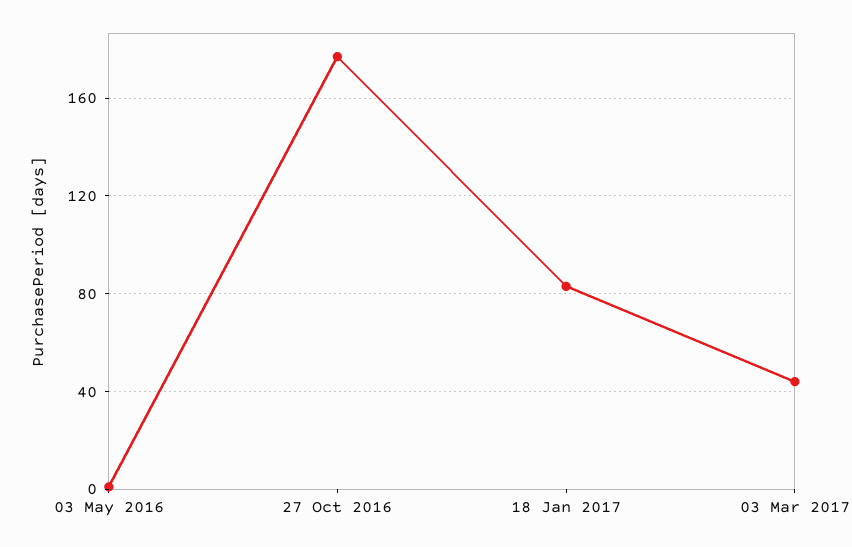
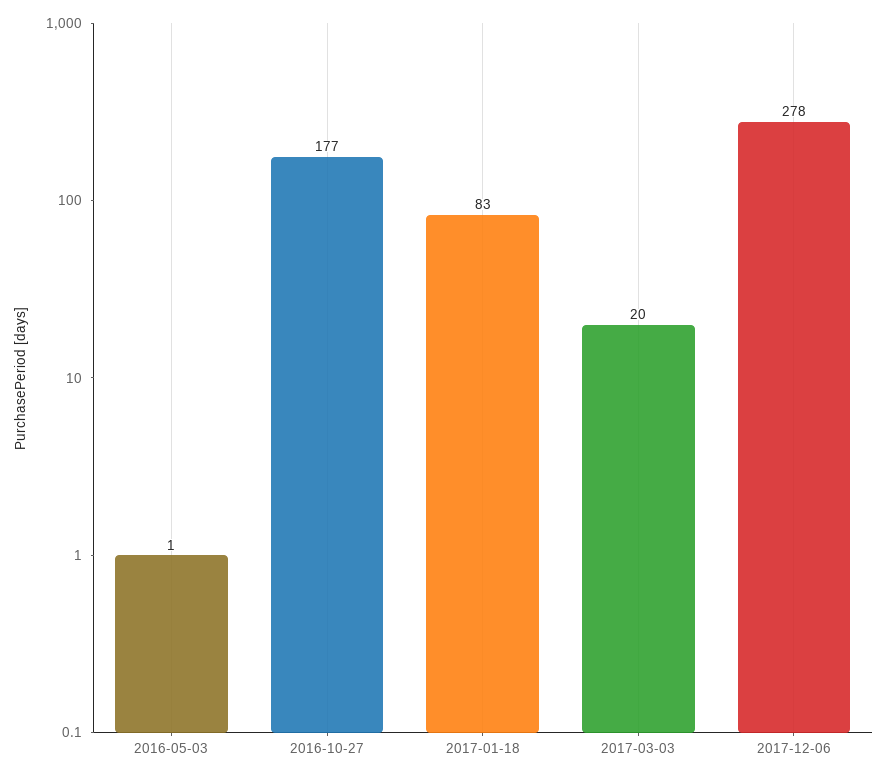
03 Mar 2017: 45 -> 20
2017-12-06: none -> 278

